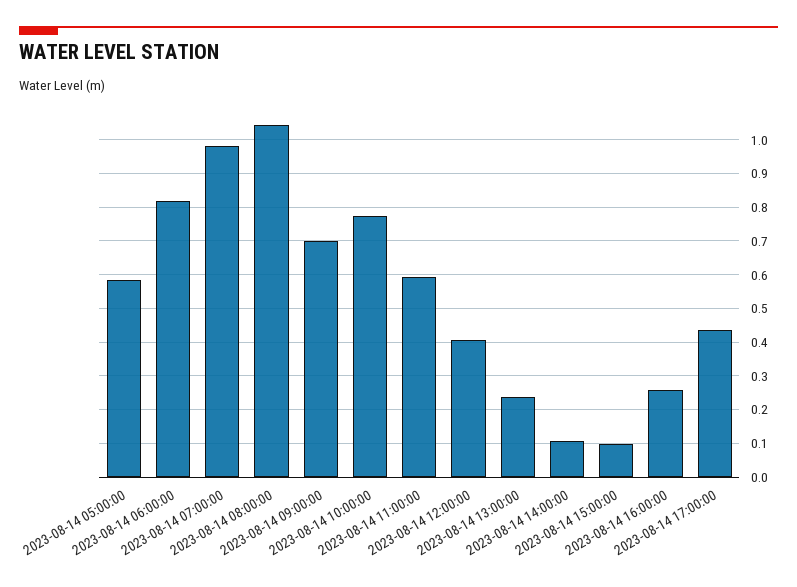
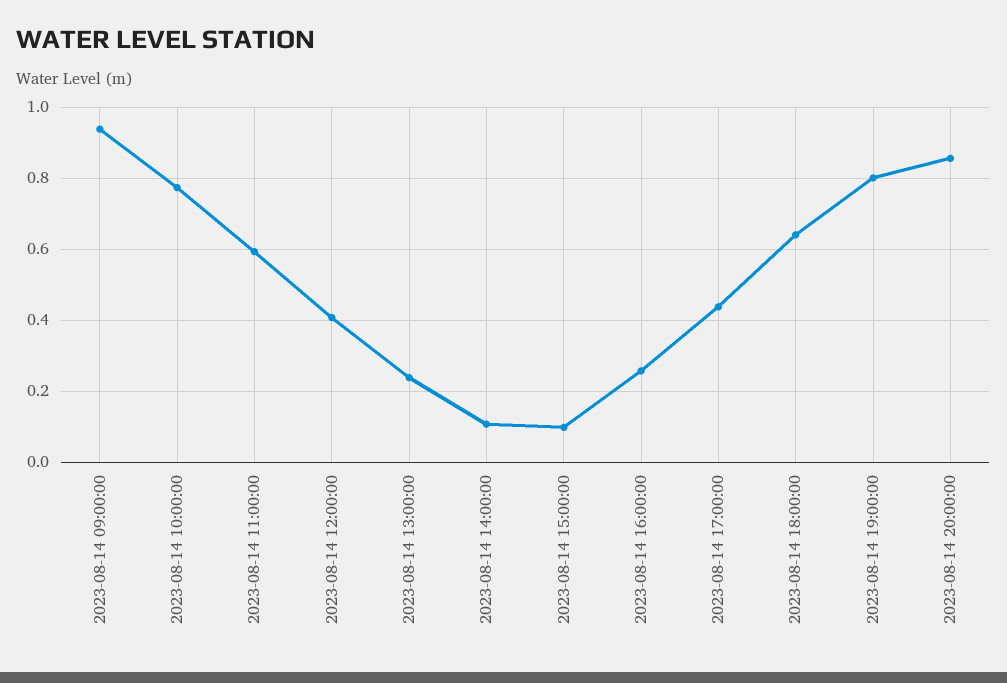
2023-08-14 05:00:00: 0.58 -> none
2023-08-14 06:00:00: 0.82 -> none
2023-08-14 07:00:00: 0.98 -> none
2023-08-14 08:00:00: 1.04 -> none
2023-08-14 09:00:00: 0.7 -> 0.94
2023-08-14 18:00:00: none -> 0.64
2023-08-14 19:00:00: none -> 0.8
2023-08-14 20:00:00: none -> 0.86

